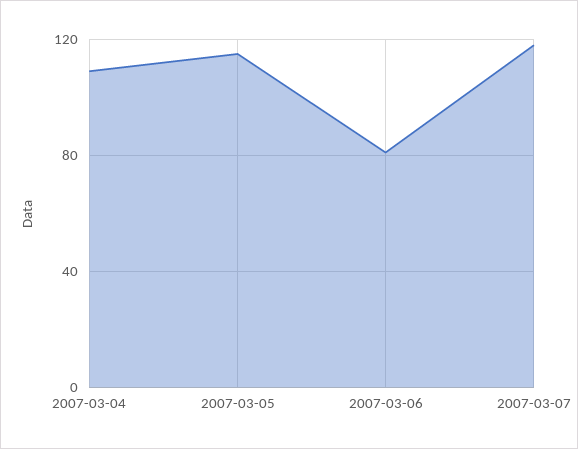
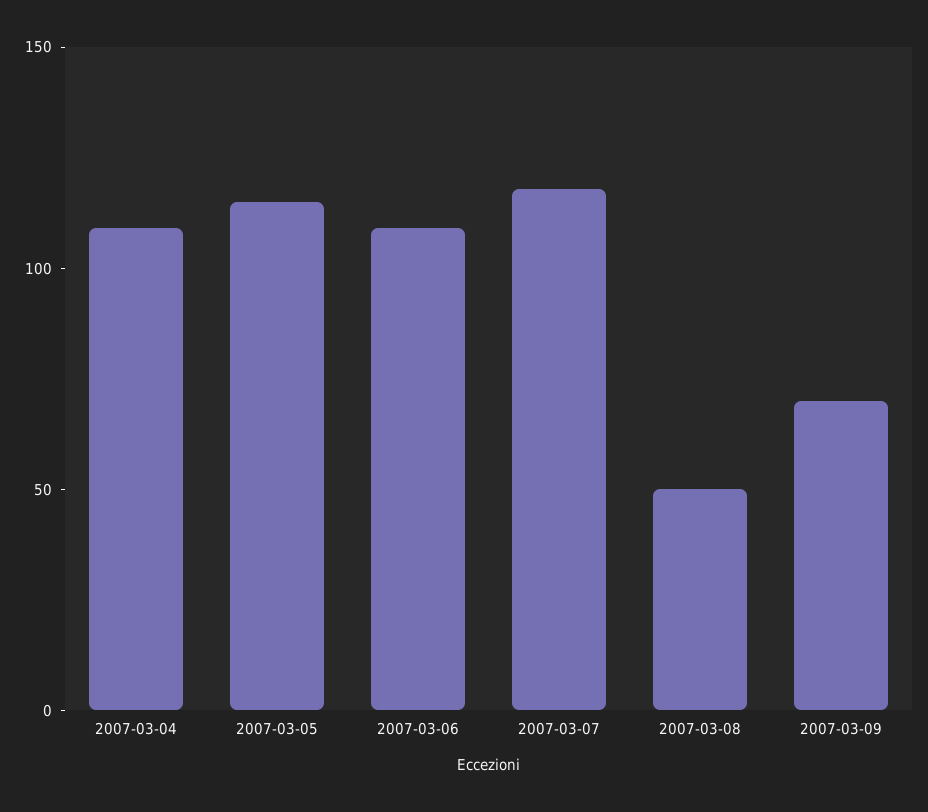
2007-03-06: 80 -> 110
2007-03-08: none -> 50
2007-03-09: none -> 70

